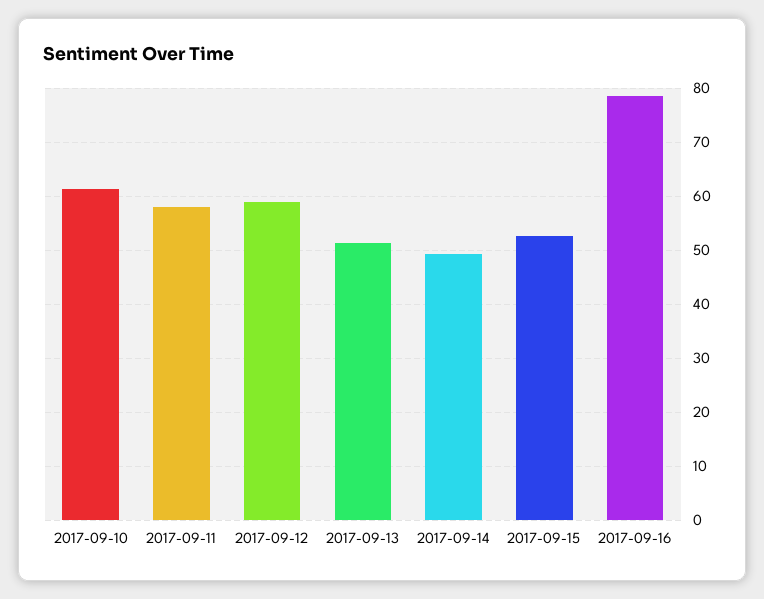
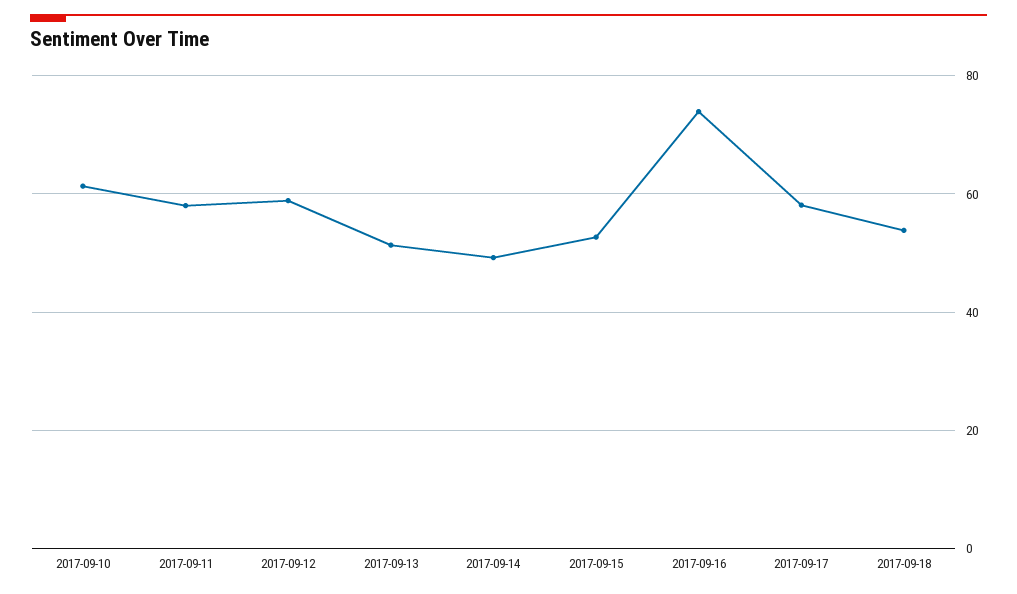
2017-09-16: 78 -> 74
2017-09-17: none -> 58
2017-09-18: none -> 54

